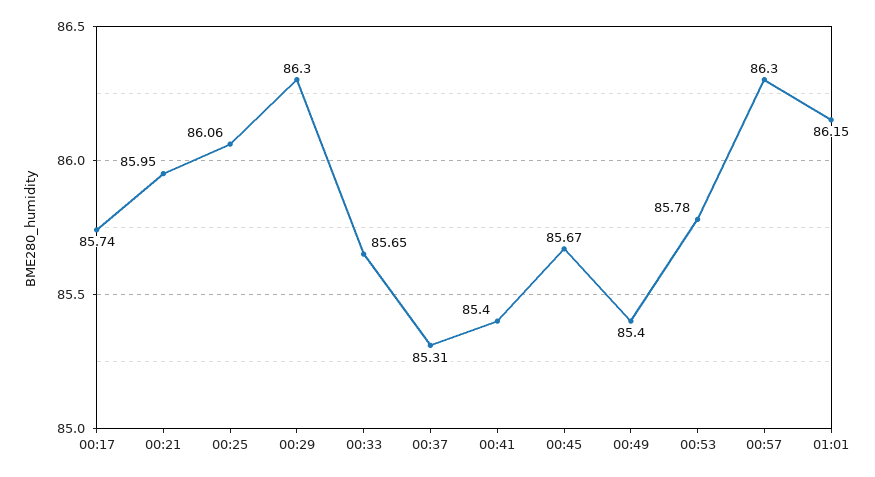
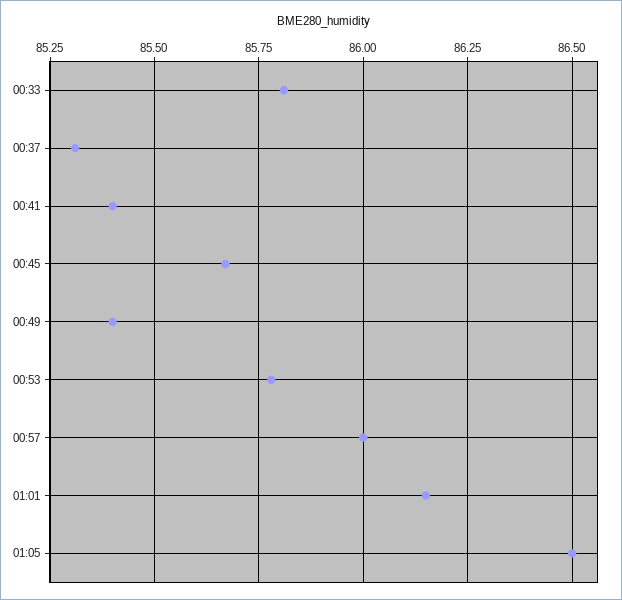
00:17: 85.74 -> none
00:21: 85.95 -> none
00:25: 86.06 -> none
00:29: 86.3 -> none
00:33: 85.65 -> 85.8
00:57: 86.3 -> 86
01:05: none -> 86.5

